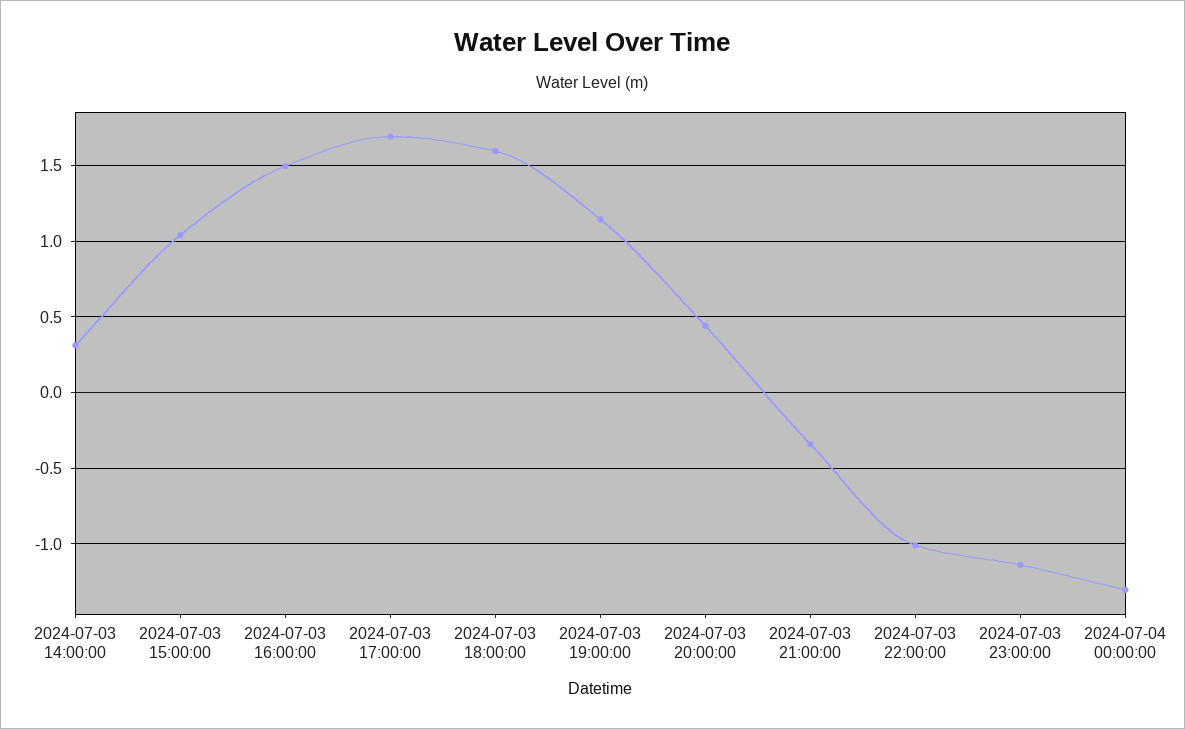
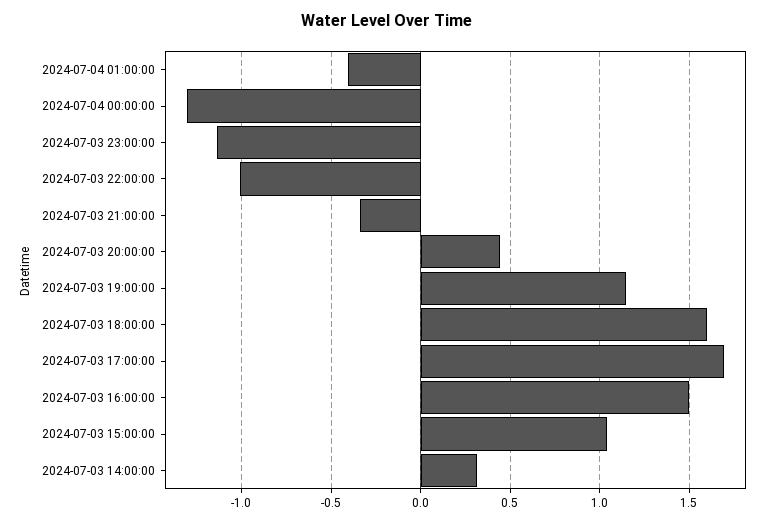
2024-07-04 01:00:00: none -> -0.4

